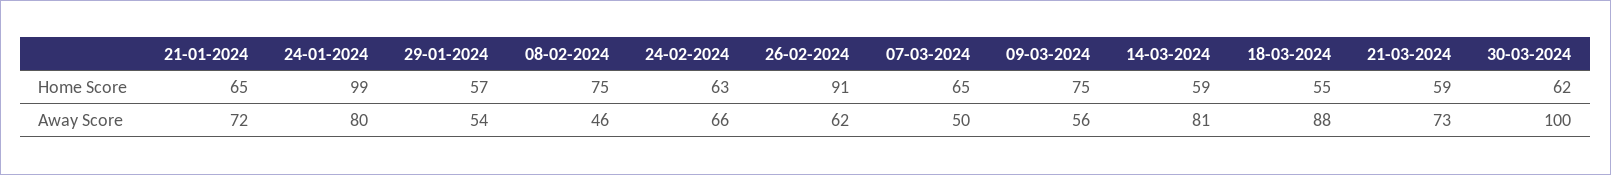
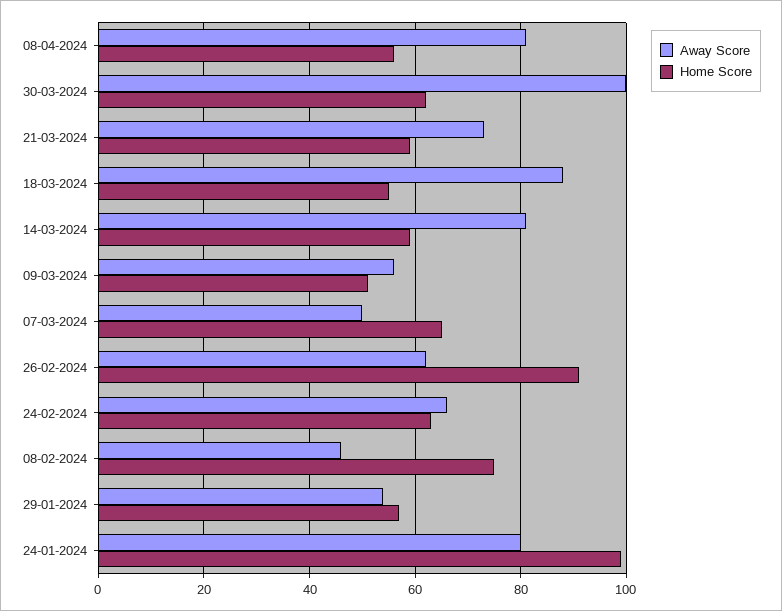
Home Score, 21-01-2024: 65 -> none
Home Score, 09-03-2024: 75 -> 50
Away Score, 21-01-2024: 72 -> none
Away Score, 08-04-2024: none -> 80
Home Score, 08-04-2024: none -> 55

